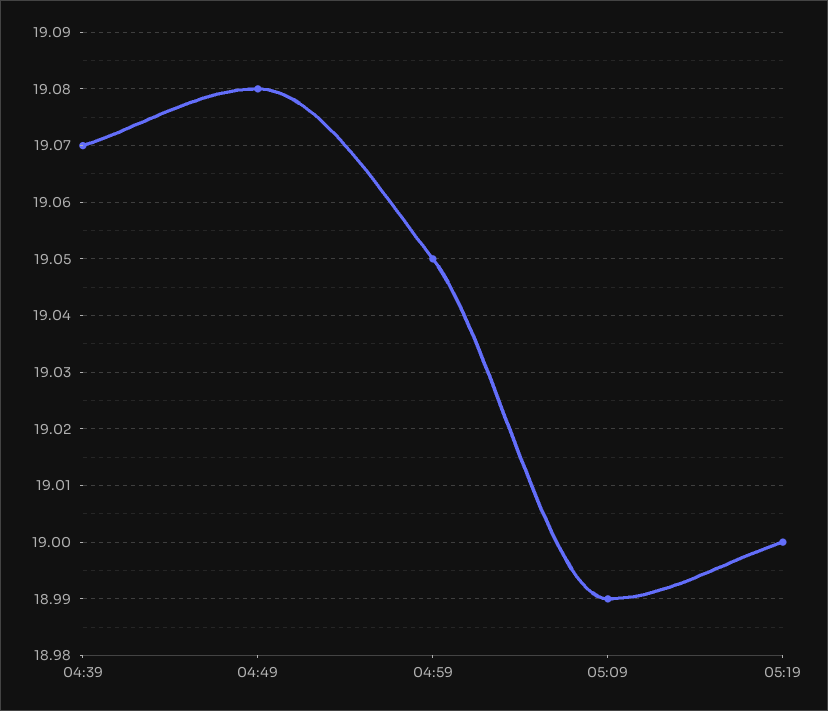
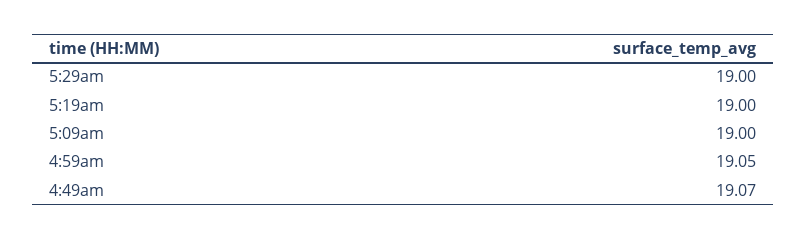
04:39: 19.07 -> none
04:49: 19.08 -> 19.07
05:09: 18.99 -> 19
5:29am: none -> 19

